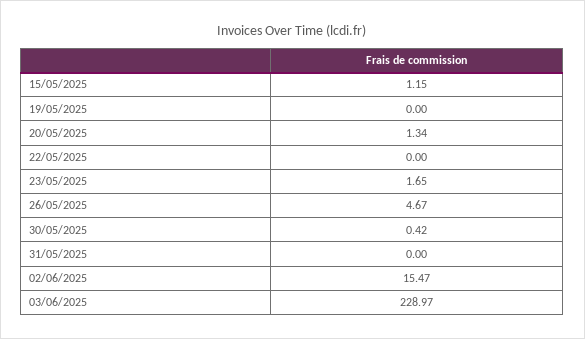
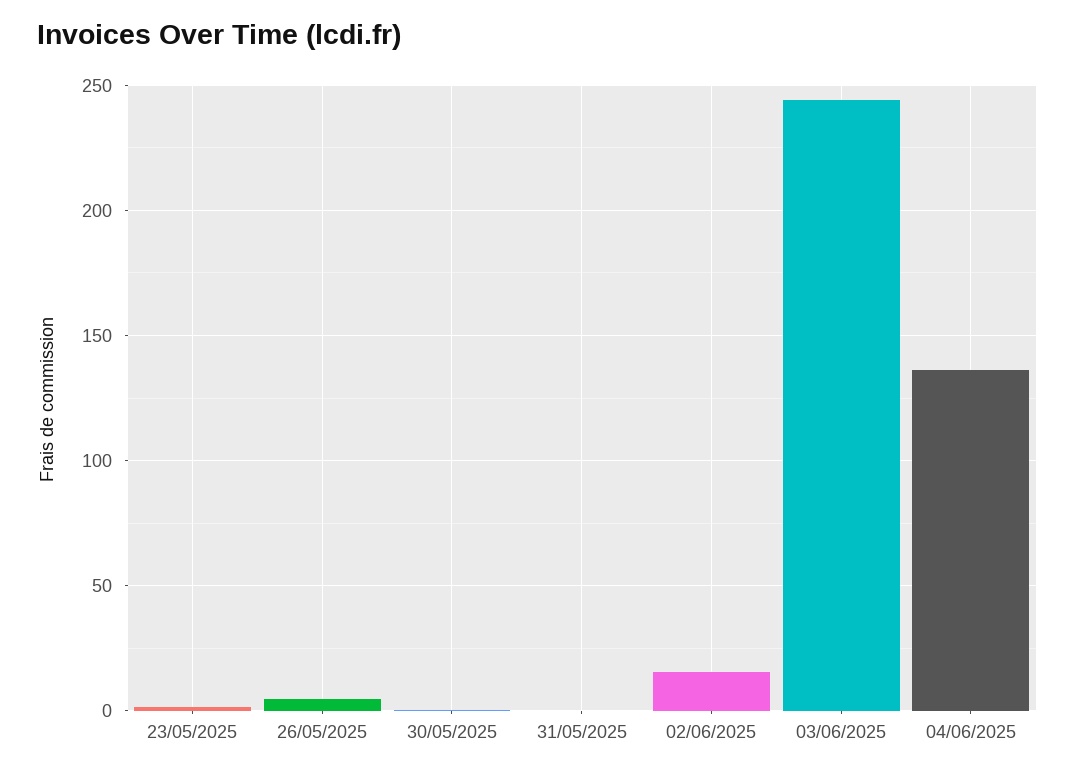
15/05/2025: 1.15 -> none
19/05/2025: 0 -> none
20/05/2025: 1.34 -> none
22/05/2025: 0 -> none
03/06/2025: 228.97 -> 245
04/06/2025: none -> 135

